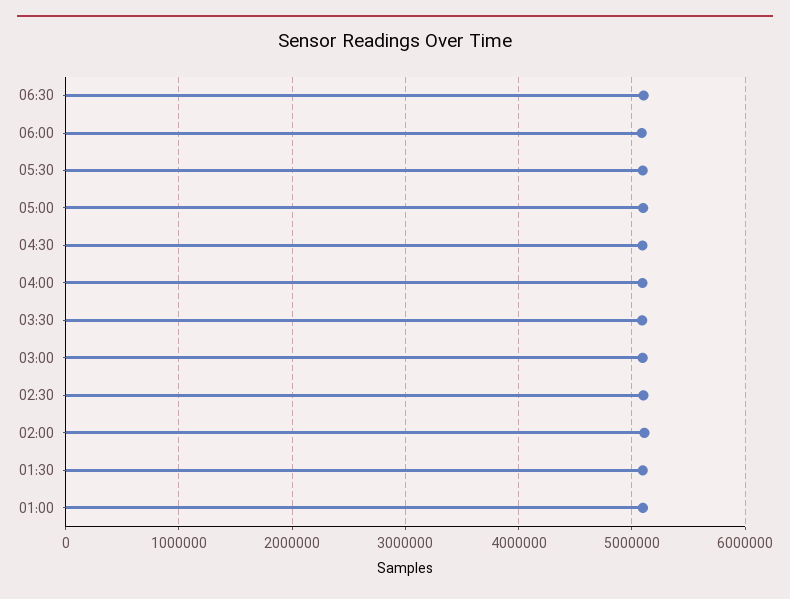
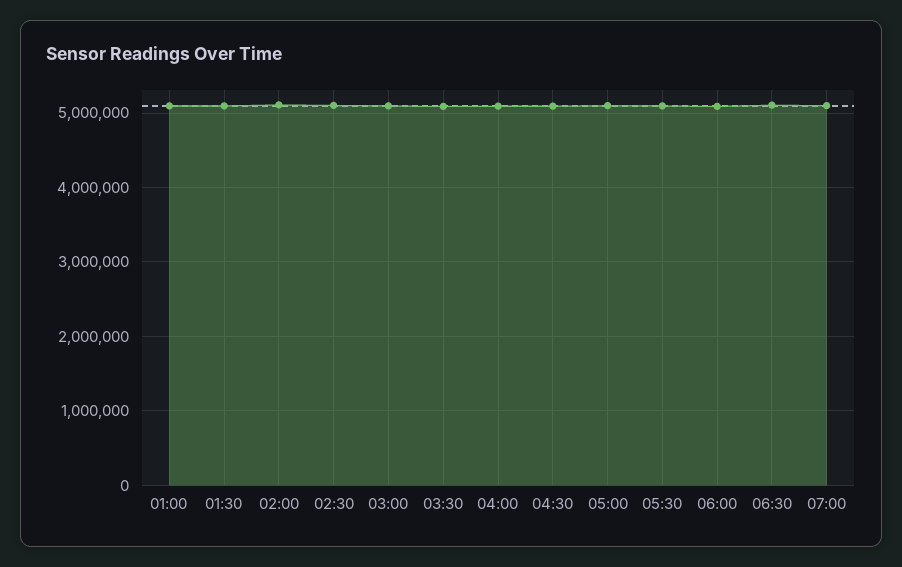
07:00: none -> 5100000

